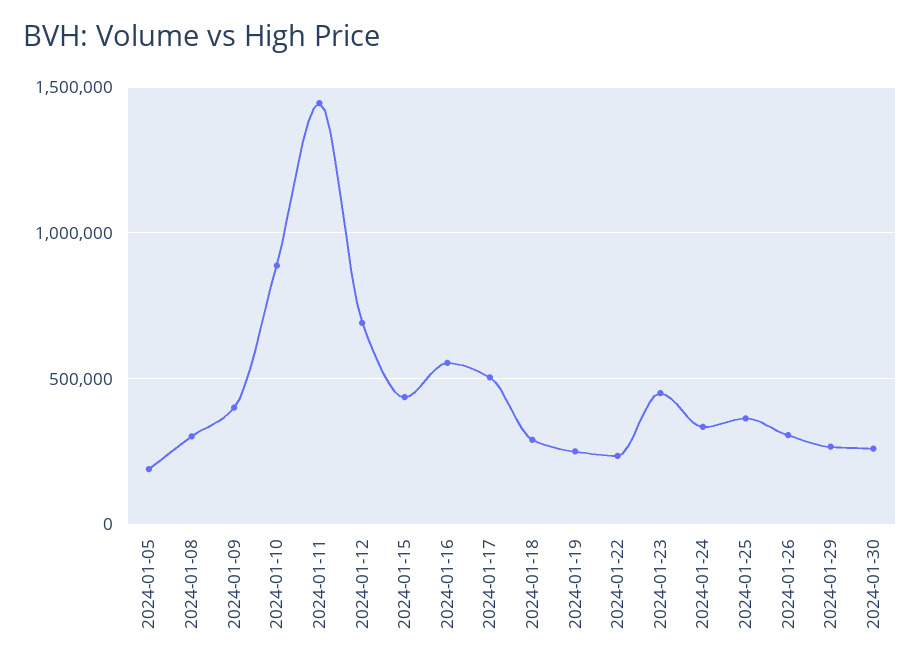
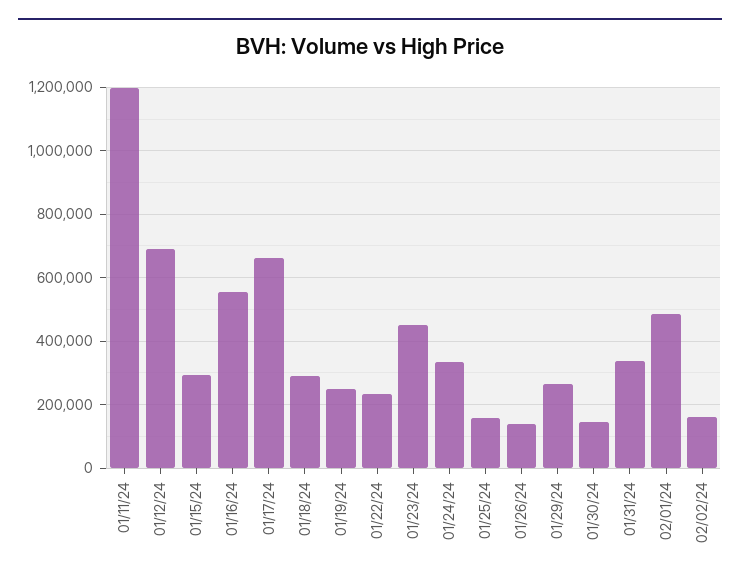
2024-01-05: 200000 -> none
2024-01-08: 300000 -> none
2024-01-09: 400000 -> none
2024-01-10: 900000 -> none
2024-01-11: 1450000 -> 1200000
2024-01-15: 450000 -> 300000
2024-01-17: 500000 -> 660000
2024-01-25: 350000 -> 160000
2024-01-26: 300000 -> 140000
2024-01-30: 250000 -> 140000
01/31/24: none -> 340000
02/01/24: none -> 480000
02/02/24: none -> 160000

